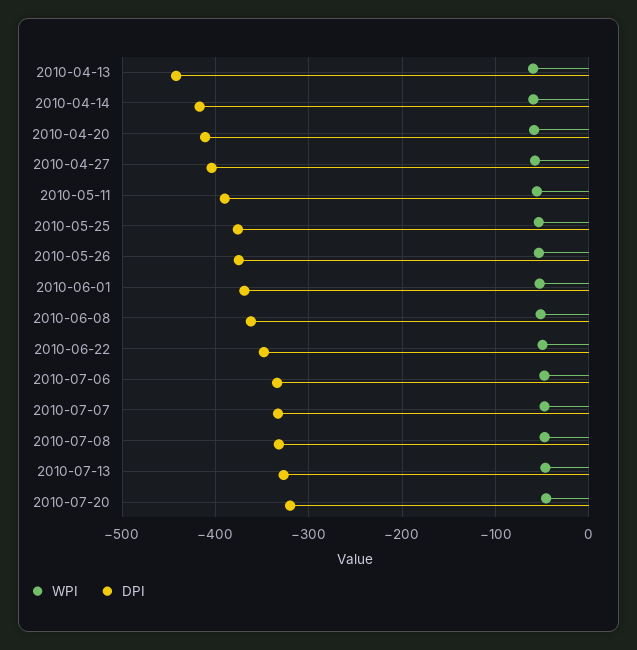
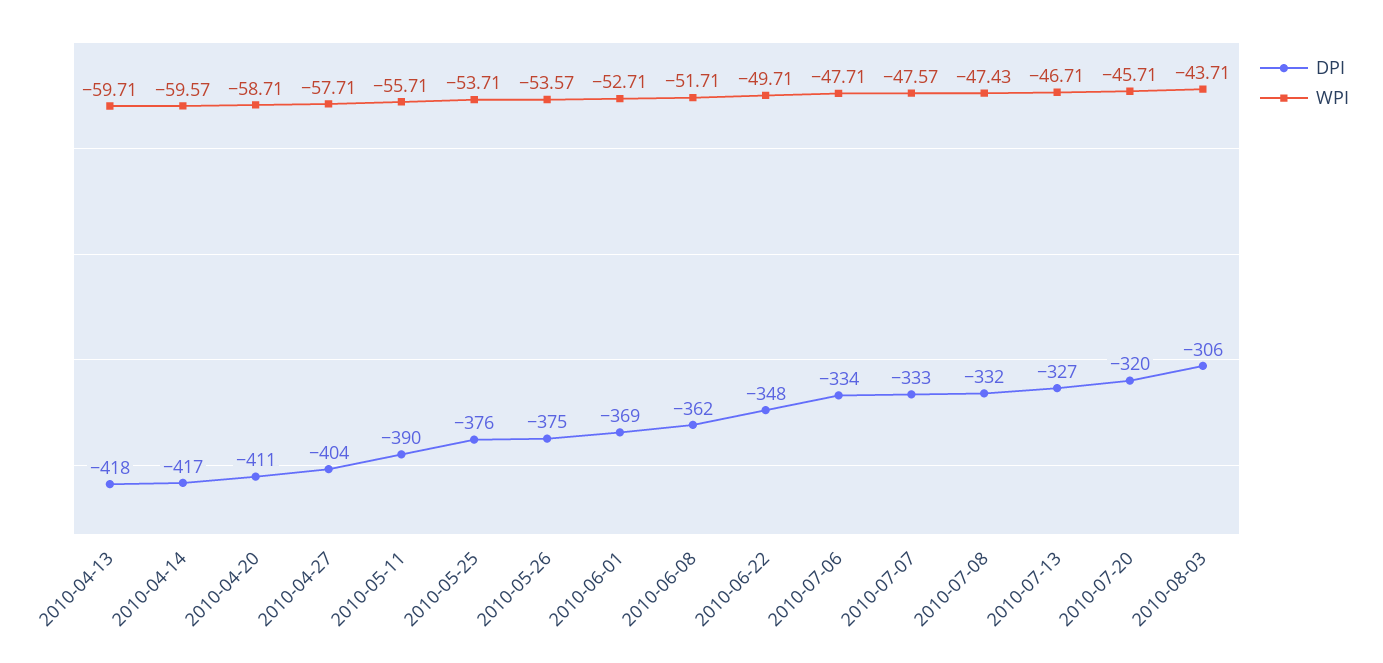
DPI, 2010-04-13: -440 -> -418
DPI, 2010-08-03: none -> -306
WPI, 2010-08-03: none -> -43.71

